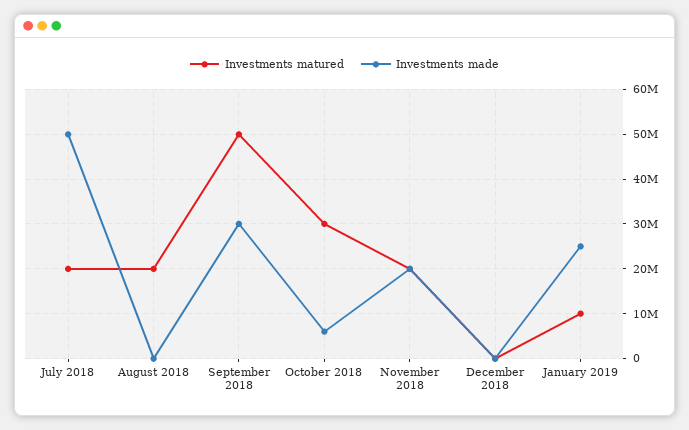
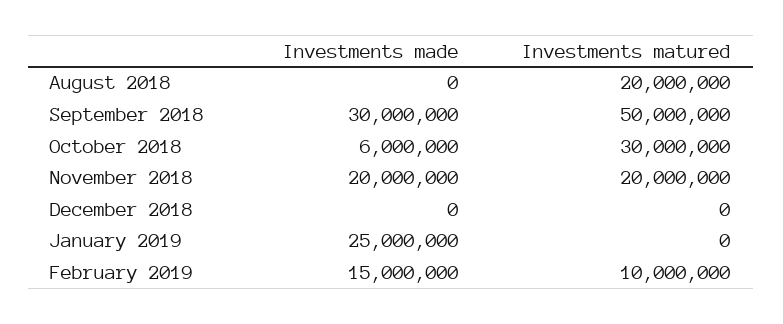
Investments matured, July 2018: 20000000 -> none
Investments made, July 2018: 50000000 -> none
Investments matured, January 2019: 10000000 -> 0
Investments made, February 2019: none -> 15000000
Investments matured, February 2019: none -> 10000000

